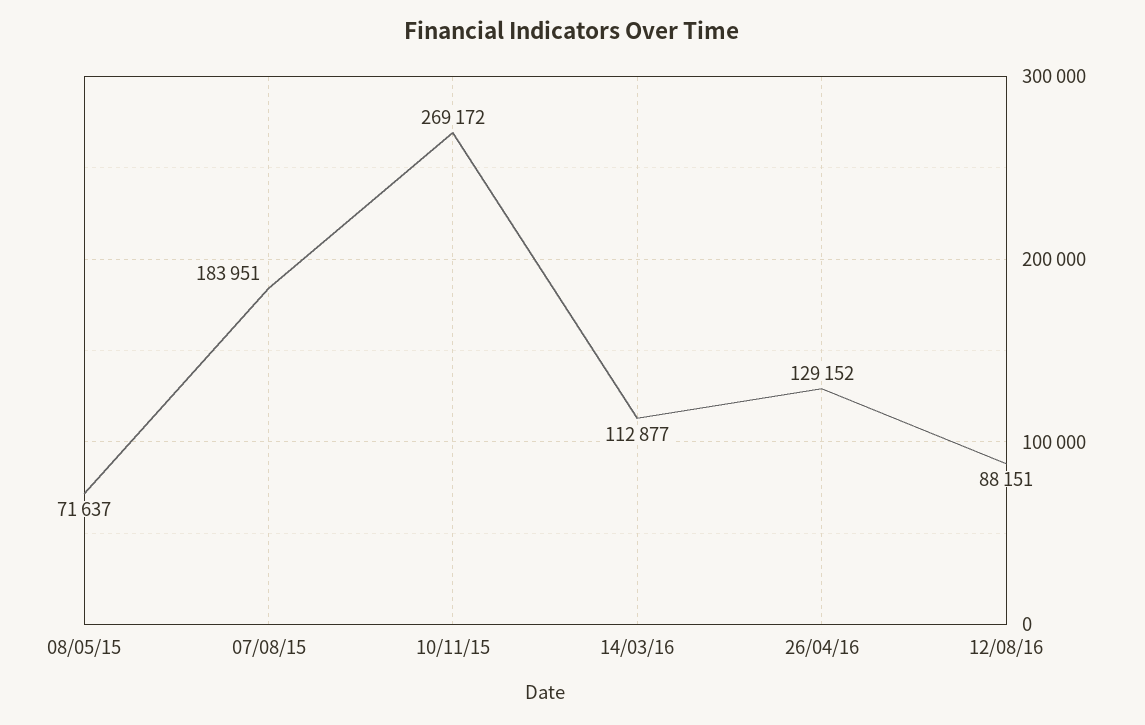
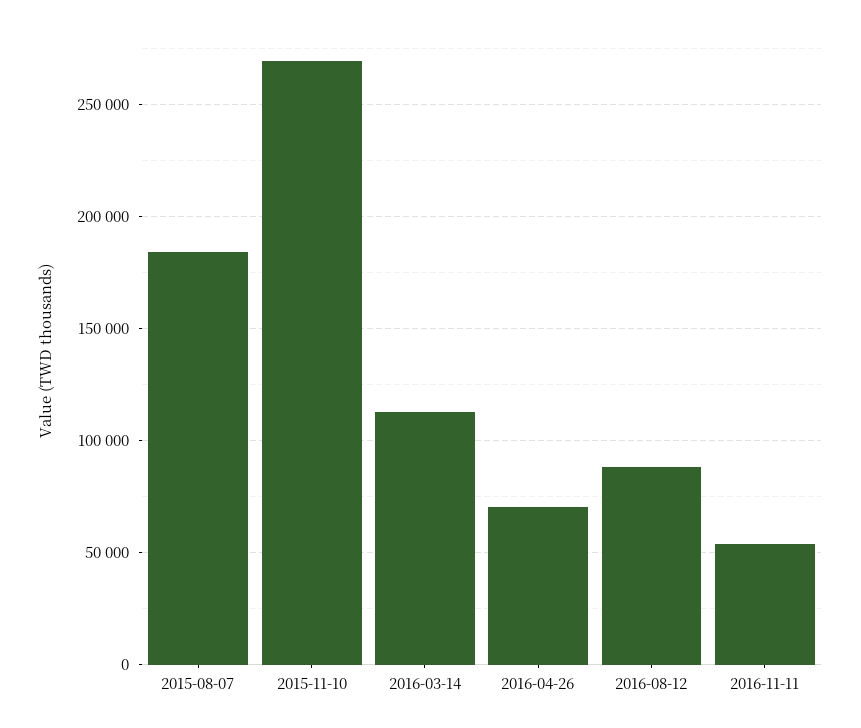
08/05/15: 71637 -> none
26/04/16: 129152 -> 70000
2016-11-11: none -> 55000

